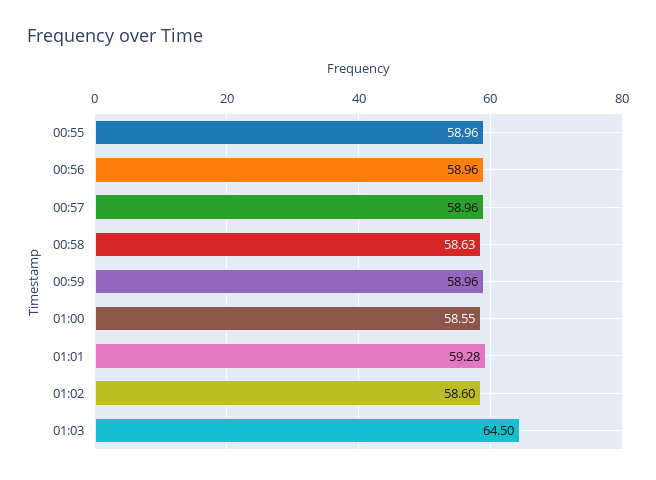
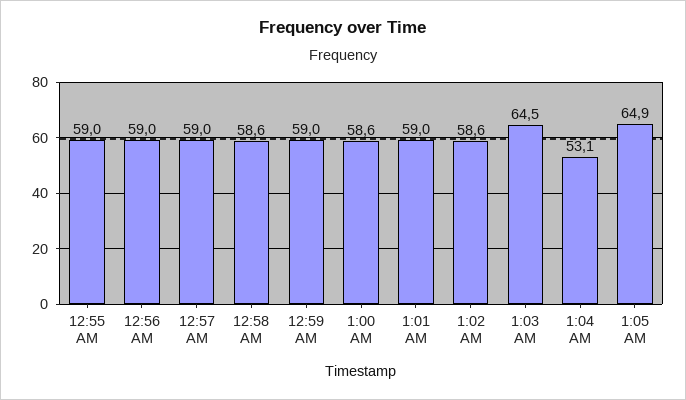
01:01: 59.28 -> 59
1:04 AM: none -> 53.1
1:05 AM: none -> 64.9

